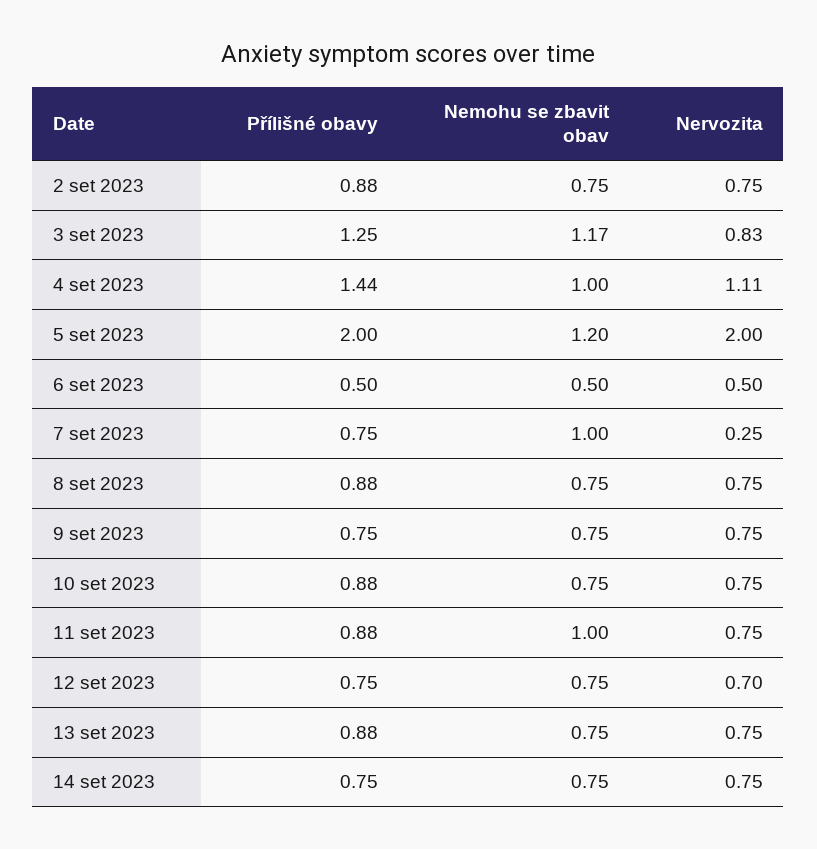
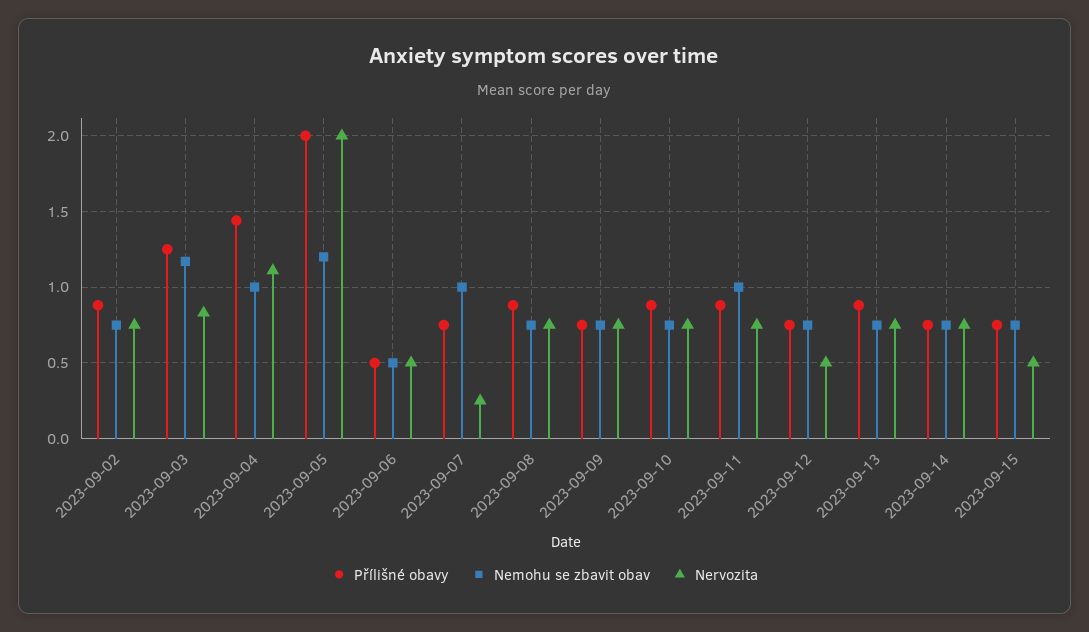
Nervozita, 12 set 2023: 0.7 -> 0.5
Přílišné obavy, 2023-09-15: none -> 0.75
Nemohu se zbavit obav, 2023-09-15: none -> 0.75
Nervozita, 2023-09-15: none -> 0.5

